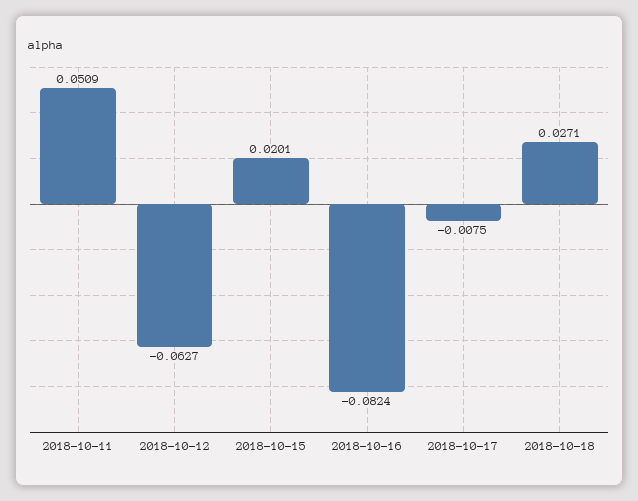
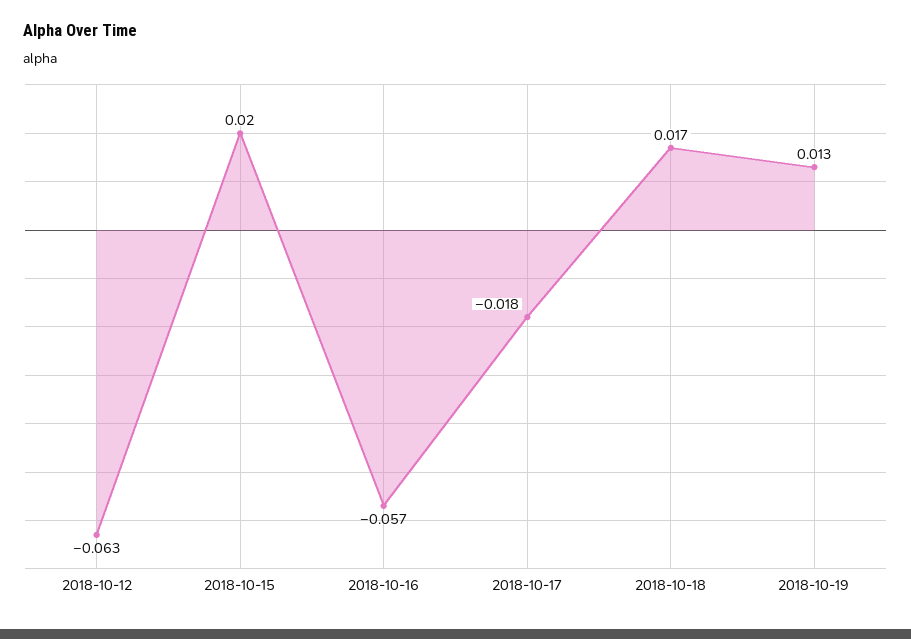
2018-10-11: 0.0509 -> none
2018-10-16: -0.0824 -> -0.057
2018-10-17: -0.0075 -> -0.018
2018-10-18: 0.0271 -> 0.017
2018-10-19: none -> 0.013

